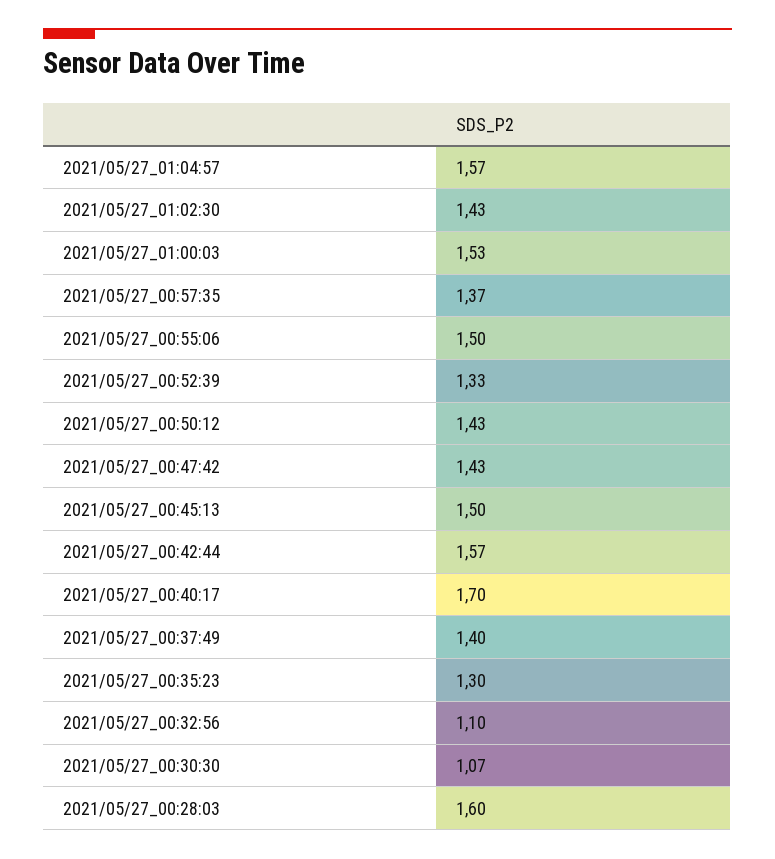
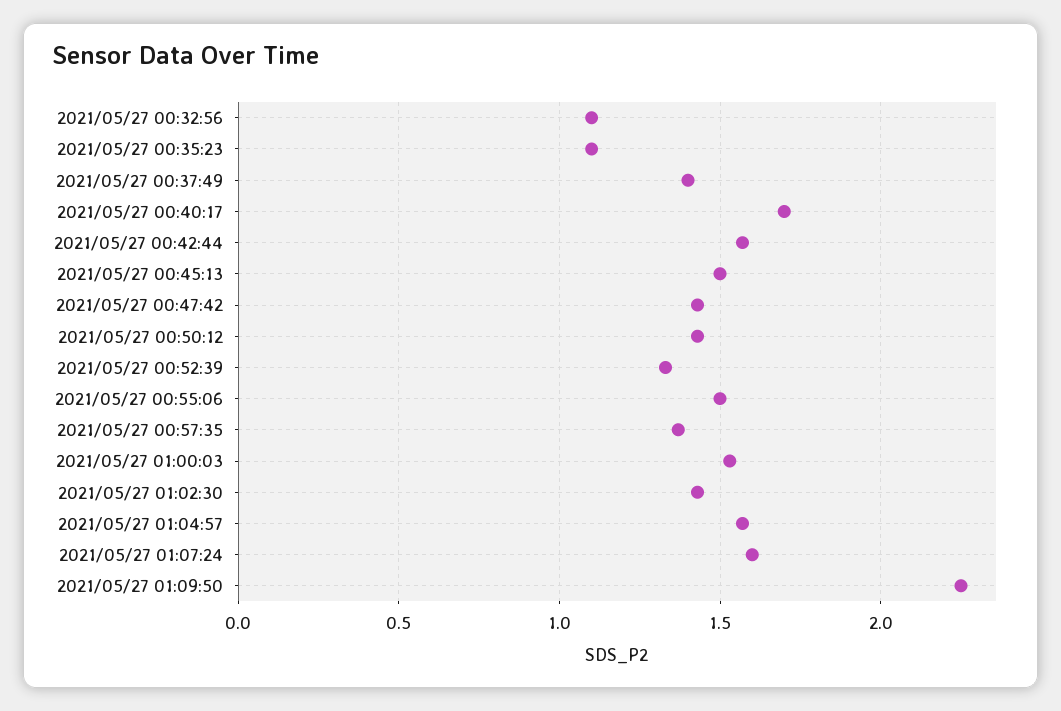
2021/05/27_00:35:23: 1.3 -> 1.1
2021/05/27_00:30:30: 1.07 -> none
2021/05/27_00:28:03: 1.6 -> none
2021/05/27 01:07:24: none -> 1.6
2021/05/27 01:09:50: none -> 2.25

